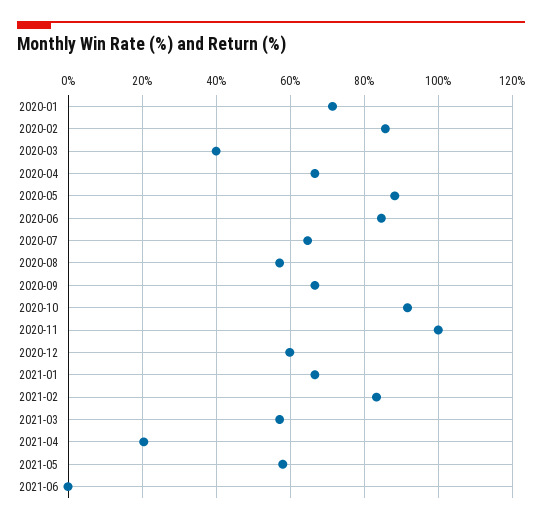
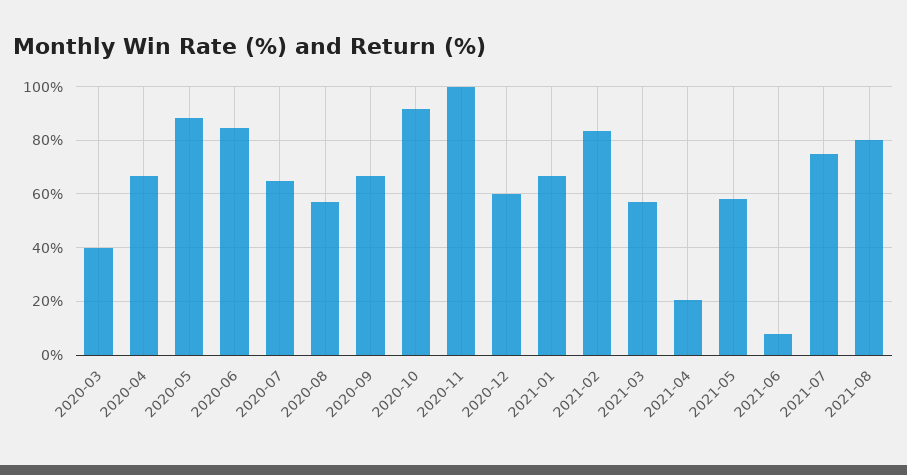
2020-01: 72 -> none
2020-02: 86 -> none
2021-06: 0 -> 7.5
2021-07: none -> 75
2021-08: none -> 80

